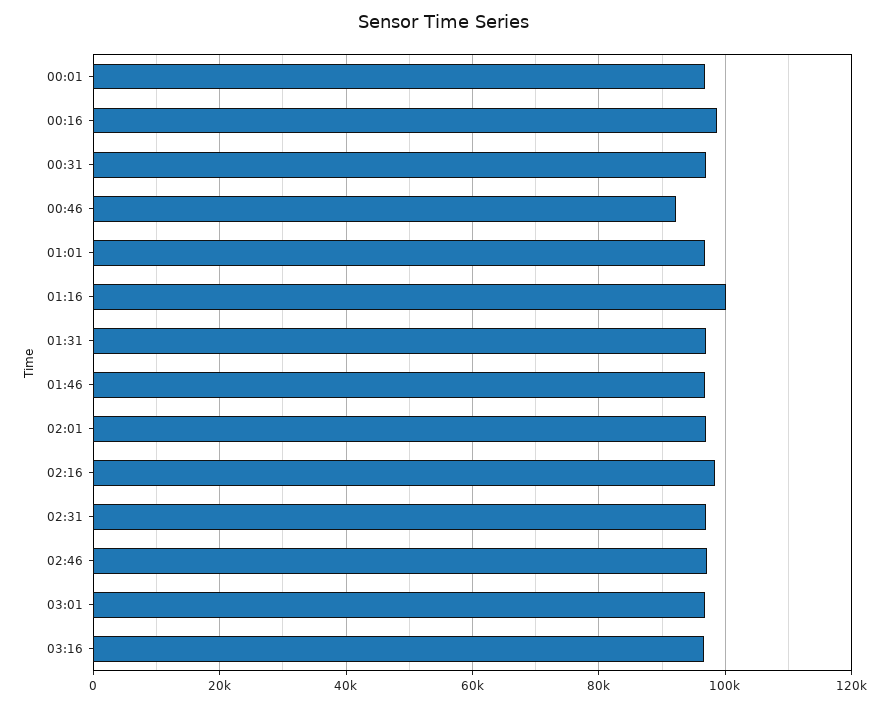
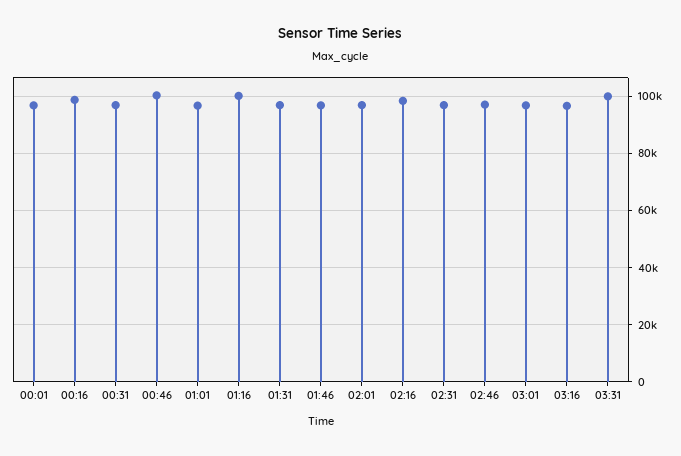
00:46: 92000 -> 100000
03:31: none -> 100000

